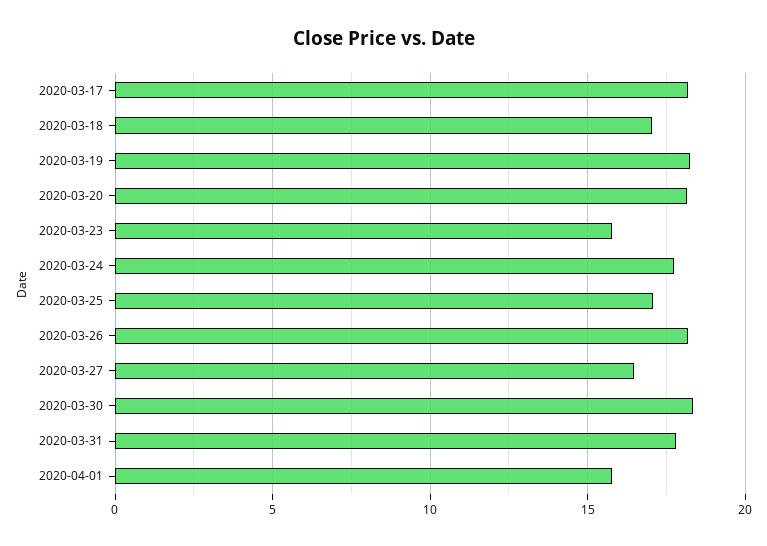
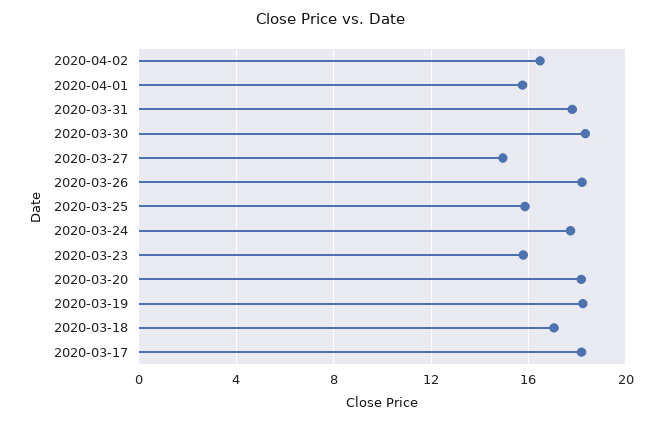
2020-03-25: 17 -> 16
2020-03-27: 16.5 -> 15
2020-04-02: none -> 16.5

